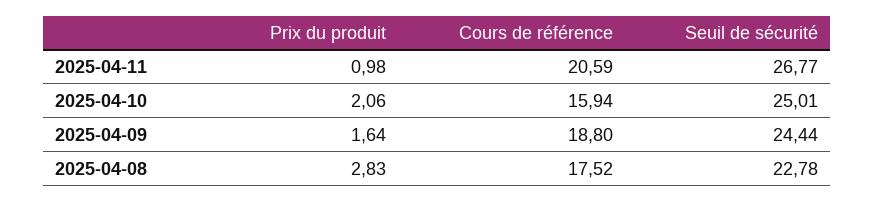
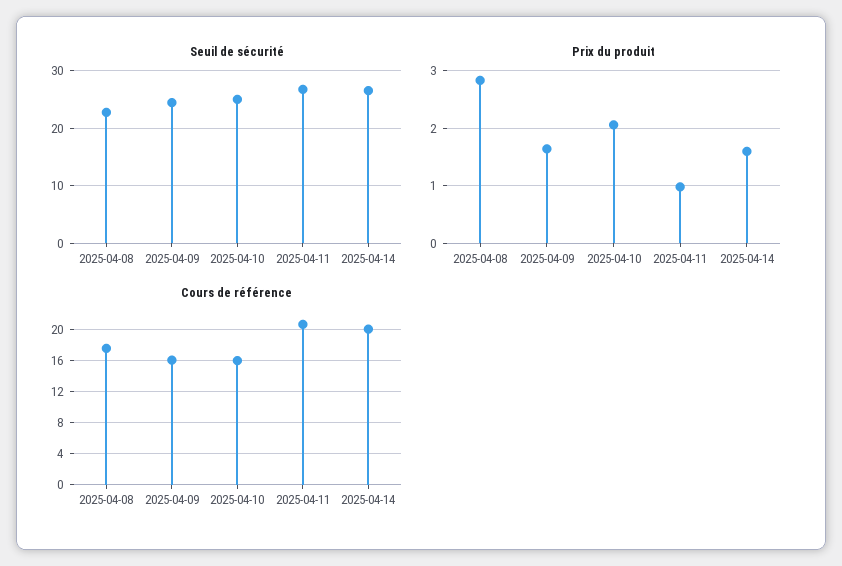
Cours de référence, 2025-04-09: 18.8 -> 16
Seuil de sécurité, 2025-04-14: none -> 26
Prix du produit, 2025-04-14: none -> 1.6
Cours de référence, 2025-04-14: none -> 20

